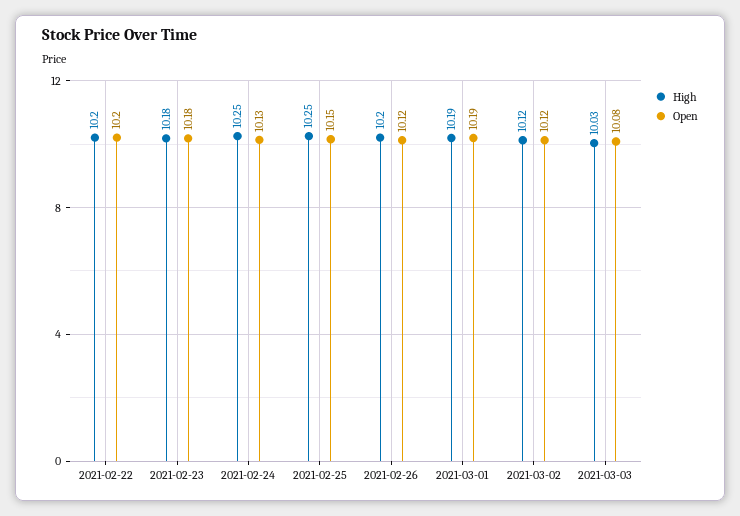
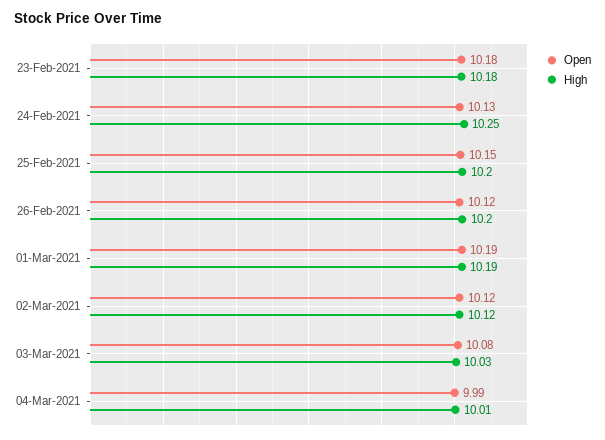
High, 2021-02-22: 10.2 -> none
Open, 2021-02-22: 10.2 -> none
High, 2021-02-25: 10.25 -> 10.2
Open, 04-Mar-2021: none -> 9.99
High, 04-Mar-2021: none -> 10.01

